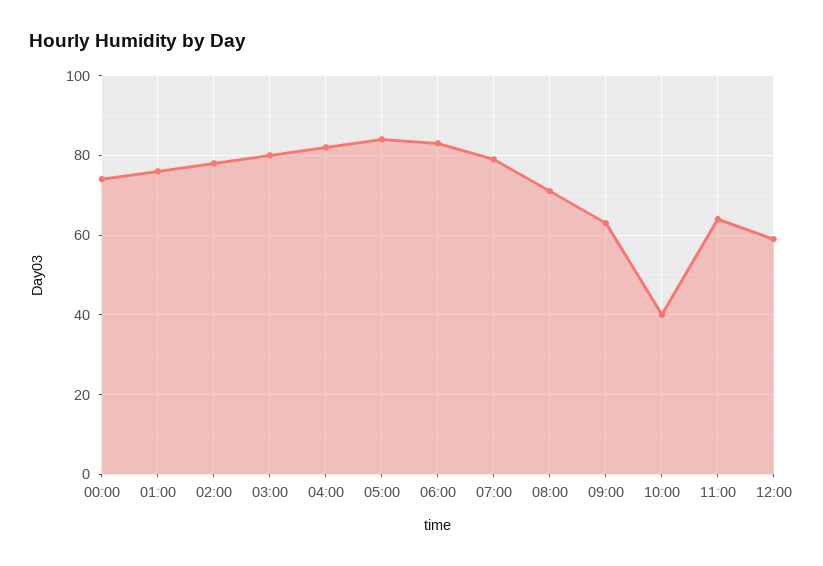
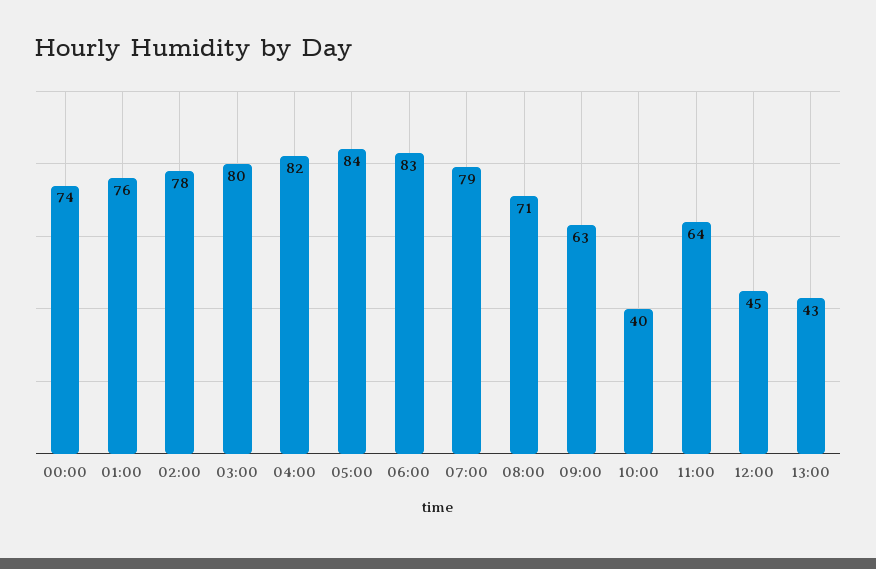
12:00: 60 -> 45
13:00: none -> 43

